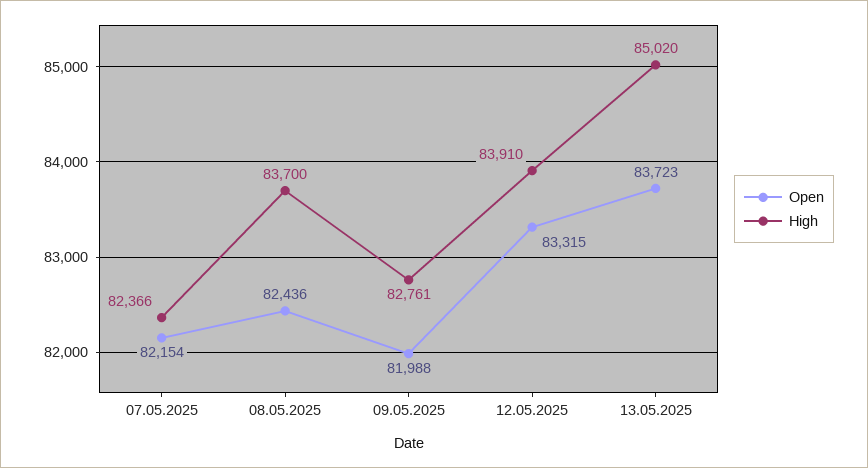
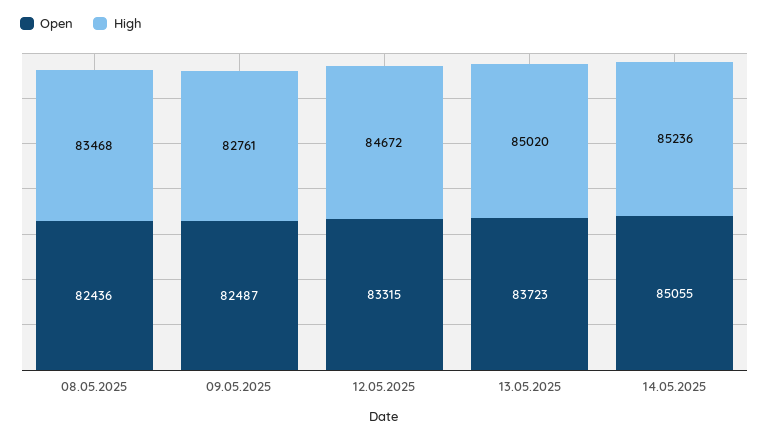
Open, 07.05.2025: 82154 -> none
High, 07.05.2025: 82366 -> none
High, 08.05.2025: 83700 -> 83468
Open, 09.05.2025: 81988 -> 82487
High, 12.05.2025: 83910 -> 84672
Open, 14.05.2025: none -> 85055
High, 14.05.2025: none -> 85236

